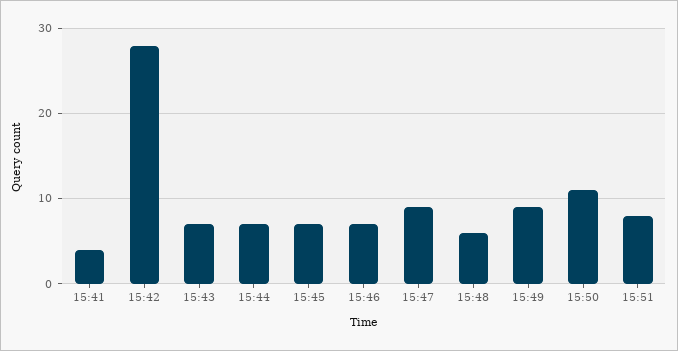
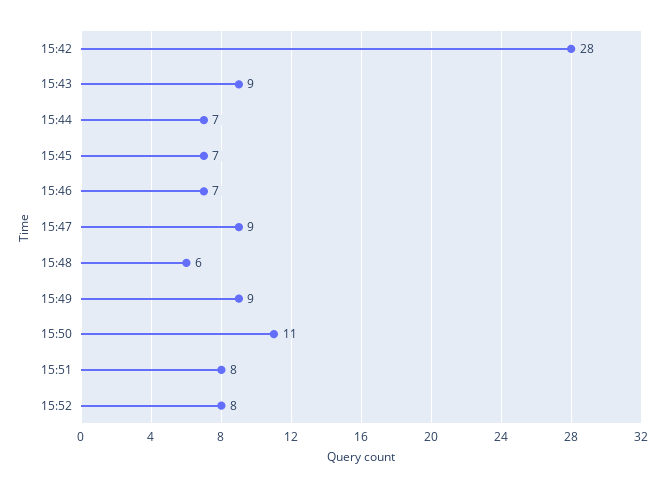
15:41: 4 -> none
15:43: 7 -> 9
15:52: none -> 8

